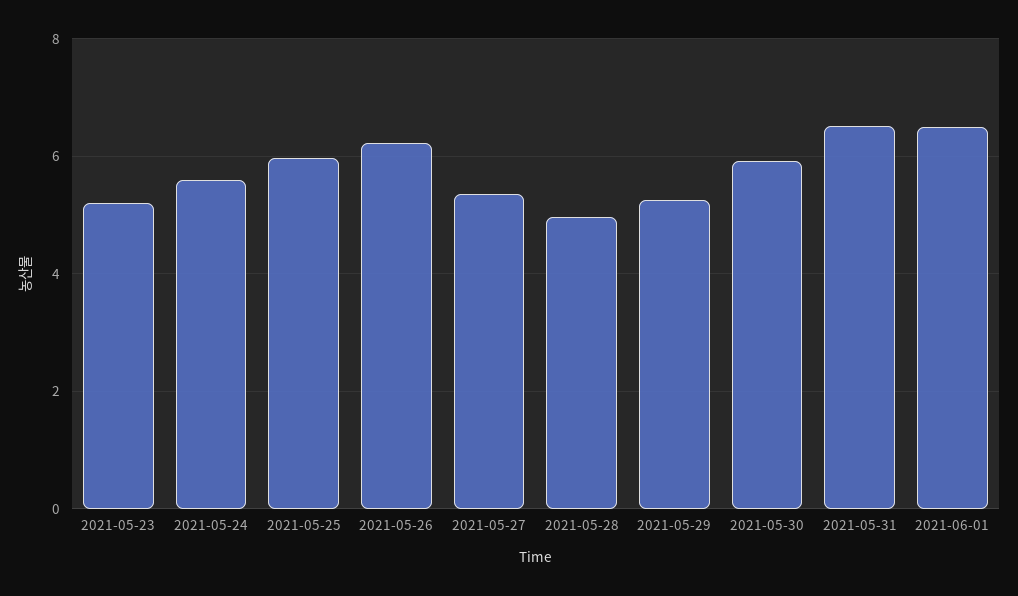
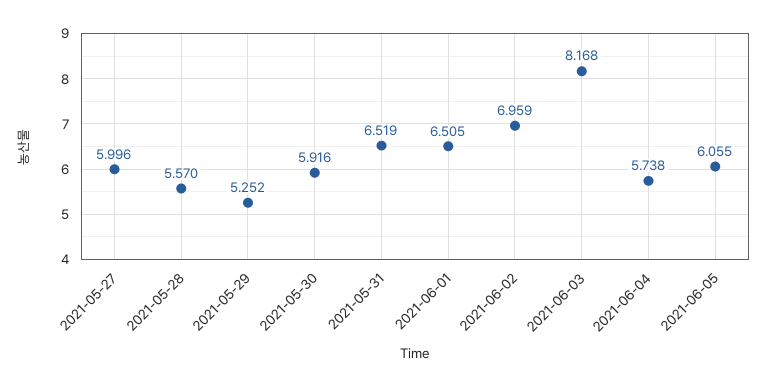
2021-05-23: 5.2 -> none
2021-05-24: 5.6 -> none
2021-05-25: 6 -> none
2021-05-26: 6.2 -> none
2021-05-27: 5.4 -> 5.996
2021-05-28: 5 -> 5.57
2021-06-02: none -> 6.959
2021-06-03: none -> 8.168
2021-06-04: none -> 5.738
2021-06-05: none -> 6.055

